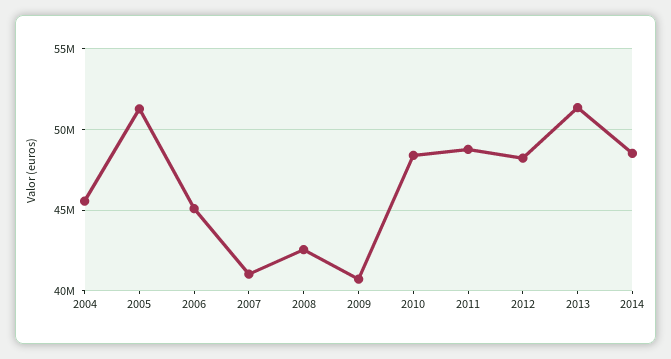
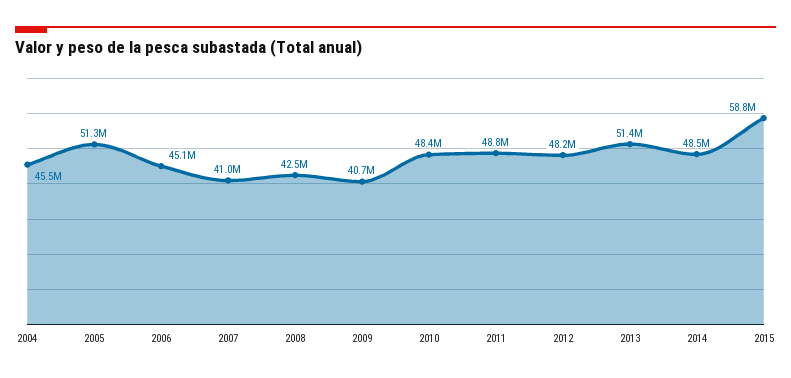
2015: none -> 58800000

